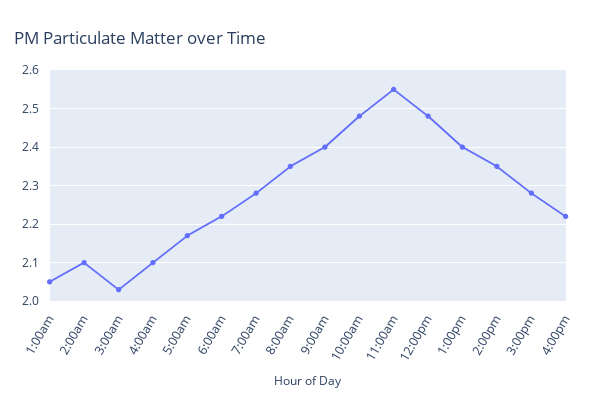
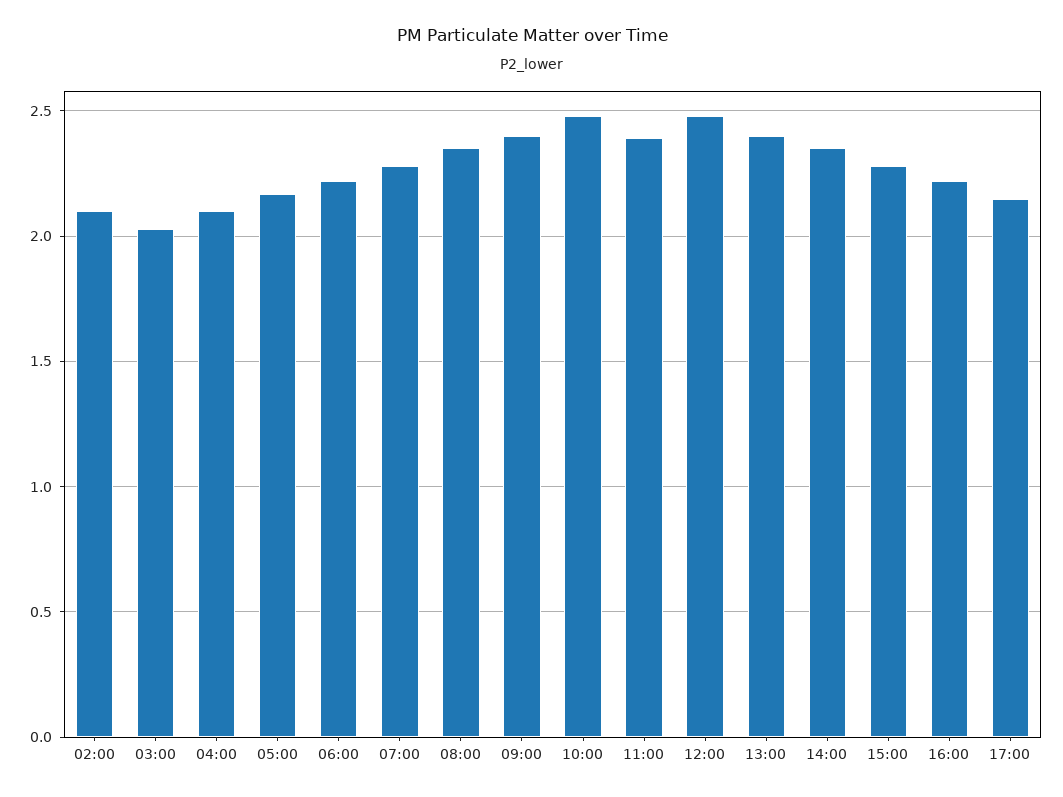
1:00am: 2.05 -> none
11:00am: 2.55 -> 2.4
17:00: none -> 2.15

